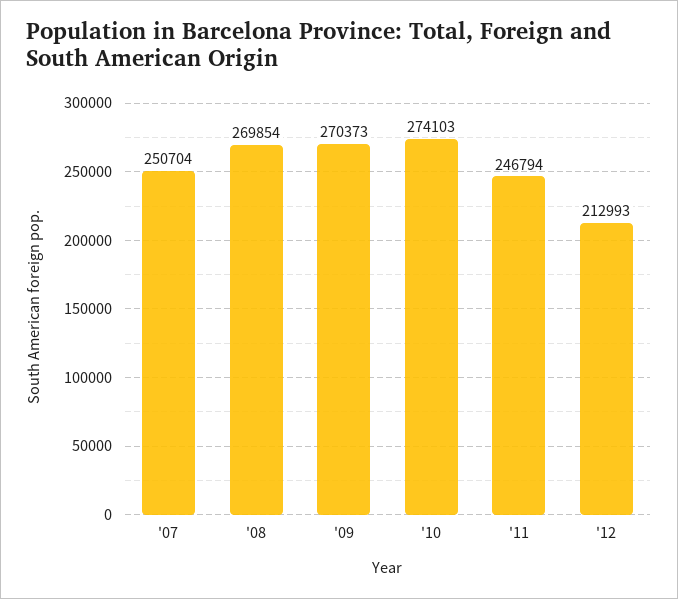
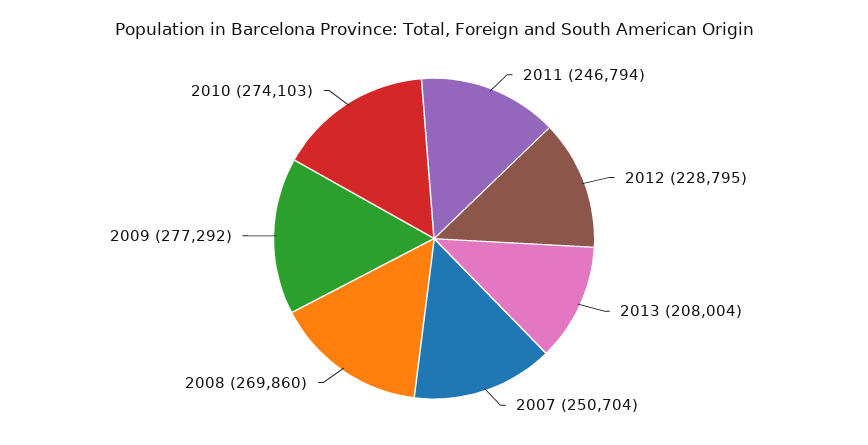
'08: 269854 -> 269860
'09: 270373 -> 277292
'12: 212993 -> 228795
2013: none -> 208004

